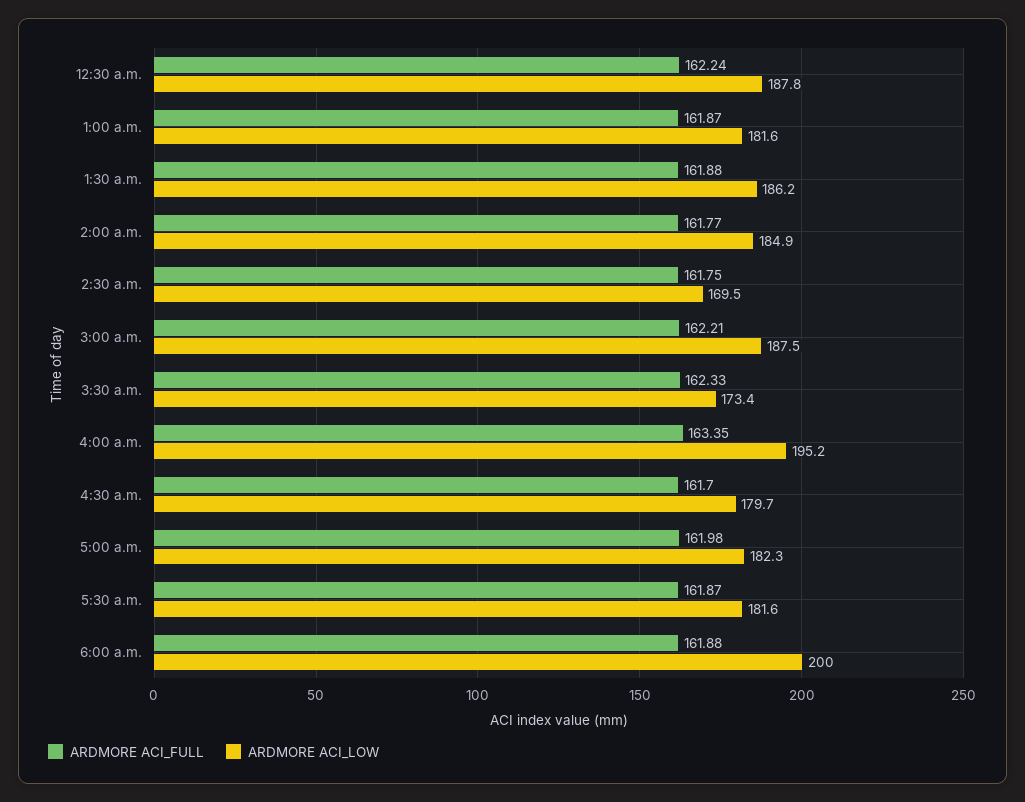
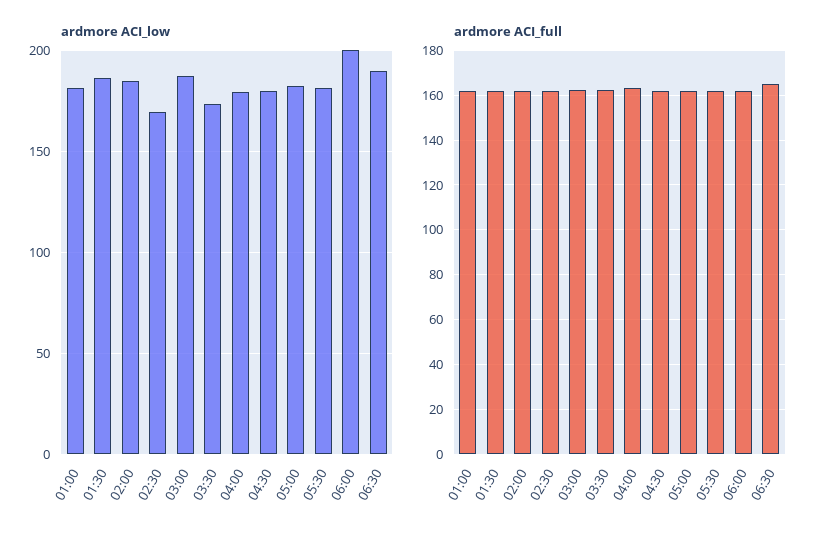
ARDMORE ACI_FULL, 12:30 a.m.: 162.24 -> none
ARDMORE ACI_LOW, 12:30 a.m.: 187.8 -> none
ARDMORE ACI_LOW, 4:00 a.m.: 195.2 -> 180
ARDMORE ACI_LOW, 06:30: none -> 190
ARDMORE ACI_FULL, 06:30: none -> 165

